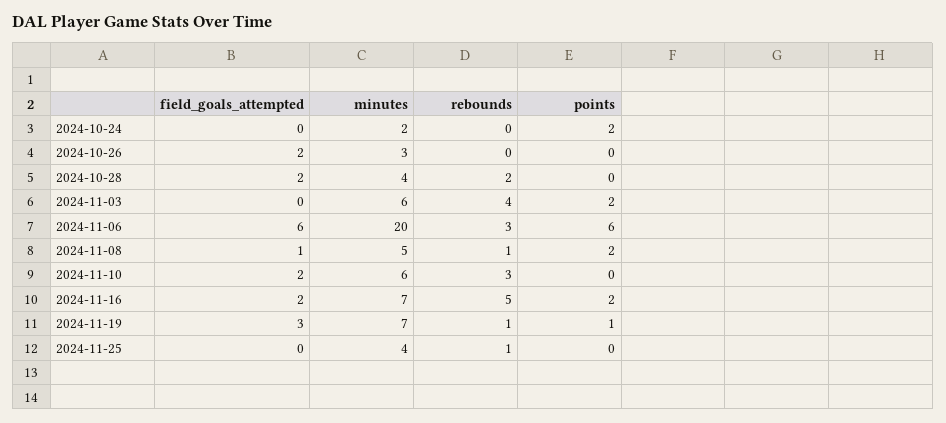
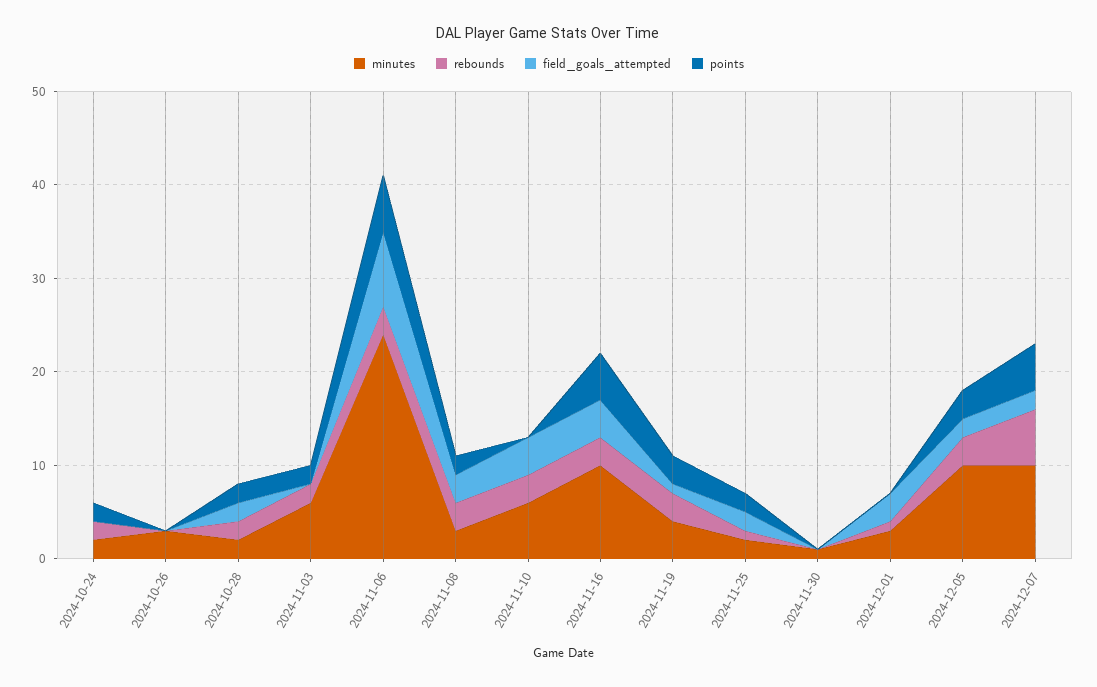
rebounds, 2024-10-24: 0 -> 2
field_goals_attempted, 2024-10-26: 2 -> 0
minutes, 2024-10-28: 4 -> 2
points, 2024-10-28: 0 -> 2
rebounds, 2024-11-03: 4 -> 2
field_goals_attempted, 2024-11-06: 6 -> 8
minutes, 2024-11-06: 20 -> 24
field_goals_attempted, 2024-11-08: 1 -> 3
minutes, 2024-11-08: 5 -> 3
rebounds, 2024-11-08: 1 -> 3
field_goals_attempted, 2024-11-10: 2 -> 4
field_goals_attempted, 2024-11-16: 2 -> 4
minutes, 2024-11-16: 7 -> 10
rebounds, 2024-11-16: 5 -> 3
points, 2024-11-16: 2 -> 5
field_goals_attempted, 2024-11-19: 3 -> 1
minutes, 2024-11-19: 7 -> 4
rebounds, 2024-11-19: 1 -> 3
points, 2024-11-19: 1 -> 3
field_goals_attempted, 2024-11-25: 0 -> 2
minutes, 2024-11-25: 4 -> 2
points, 2024-11-25: 0 -> 2
minutes, 2024-11-30: none -> 1
rebounds, 2024-11-30: none -> 0
field_goals_attempted, 2024-11-30: none -> 0
points, 2024-11-30: none -> 0
minutes, 2024-12-01: none -> 3
rebounds, 2024-12-01: none -> 1
field_goals_attempted, 2024-12-01: none -> 3
points, 2024-12-01: none -> 0
minutes, 2024-12-05: none -> 10
rebounds, 2024-12-05: none -> 3
field_goals_attempted, 2024-12-05: none -> 2
points, 2024-12-05: none -> 3
minutes, 2024-12-07: none -> 10
rebounds, 2024-12-07: none -> 6
field_goals_attempted, 2024-12-07: none -> 2
points, 2024-12-07: none -> 5

